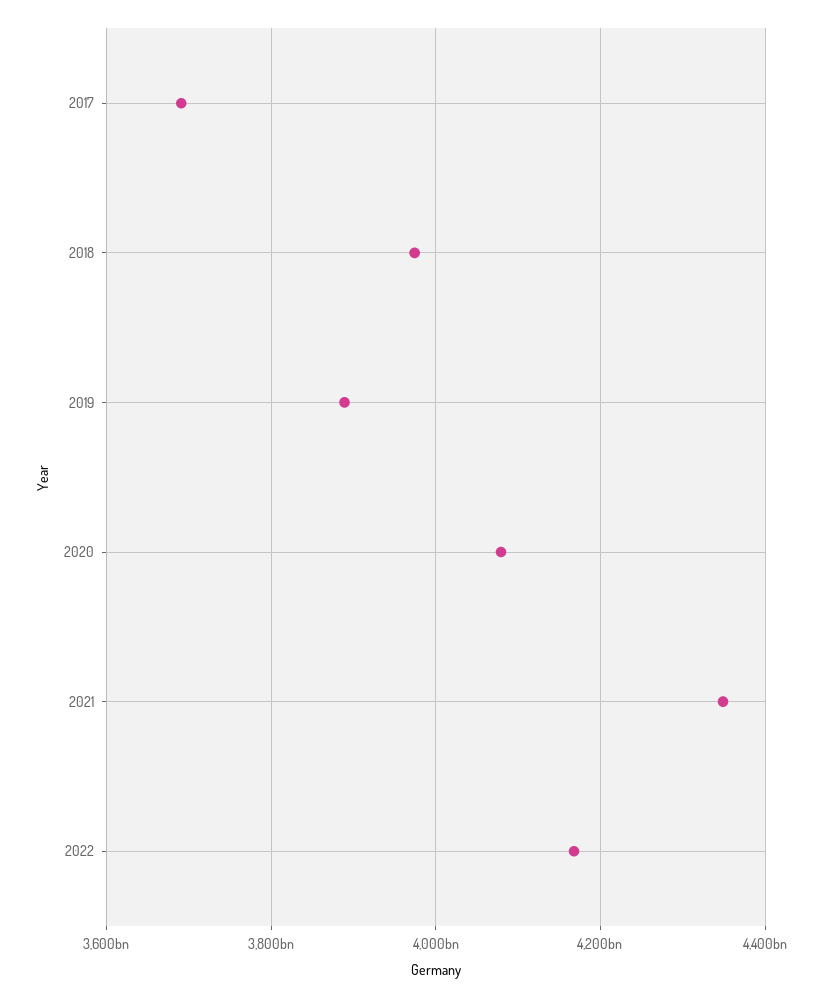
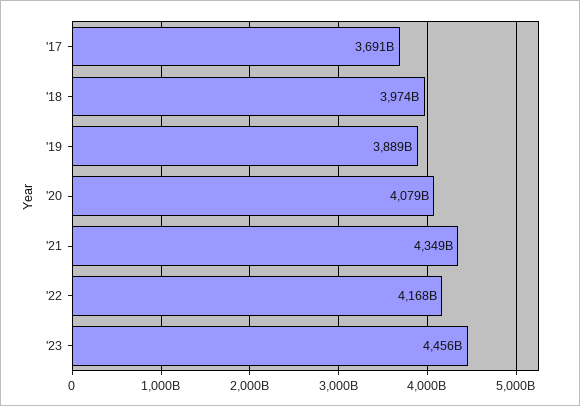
'23: none -> 4456000000000

